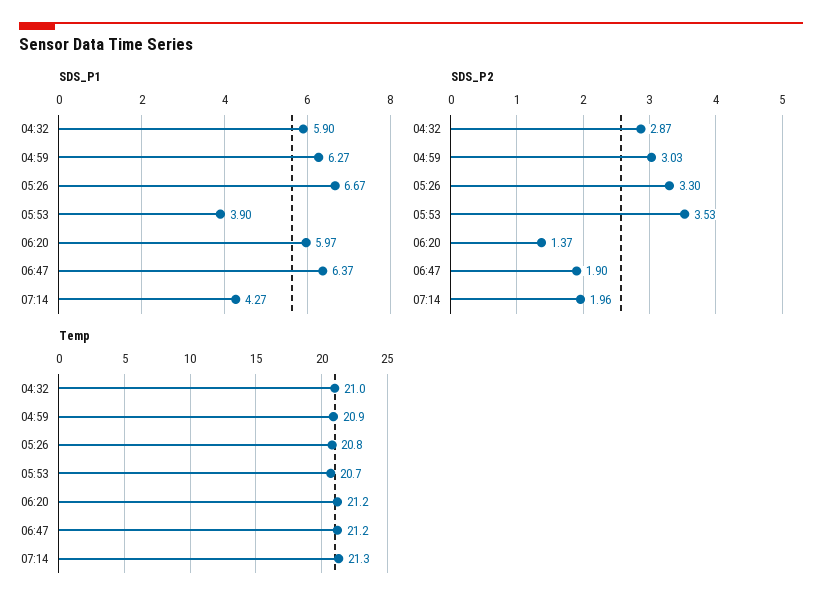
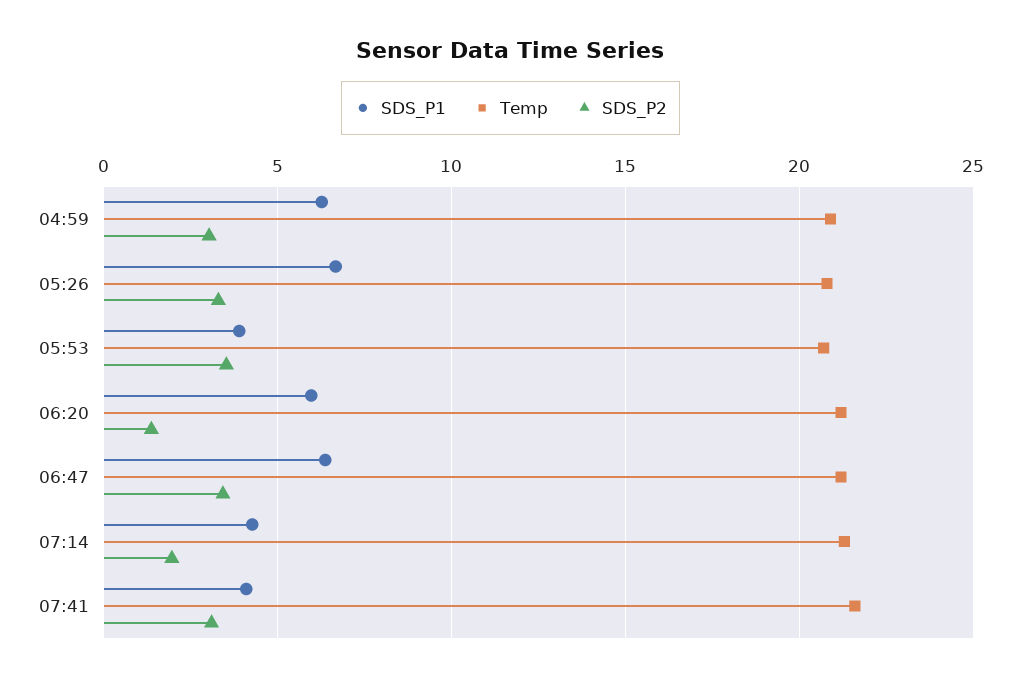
SDS_P1, 04:32: 5.9 -> none
SDS_P2, 04:32: 2.87 -> none
SDS_P2, 06:47: 1.9 -> 3.5
Temp, 04:32: 21 -> none
SDS_P1, 07:41: none -> 4
Temp, 07:41: none -> 21.5
SDS_P2, 07:41: none -> 3

